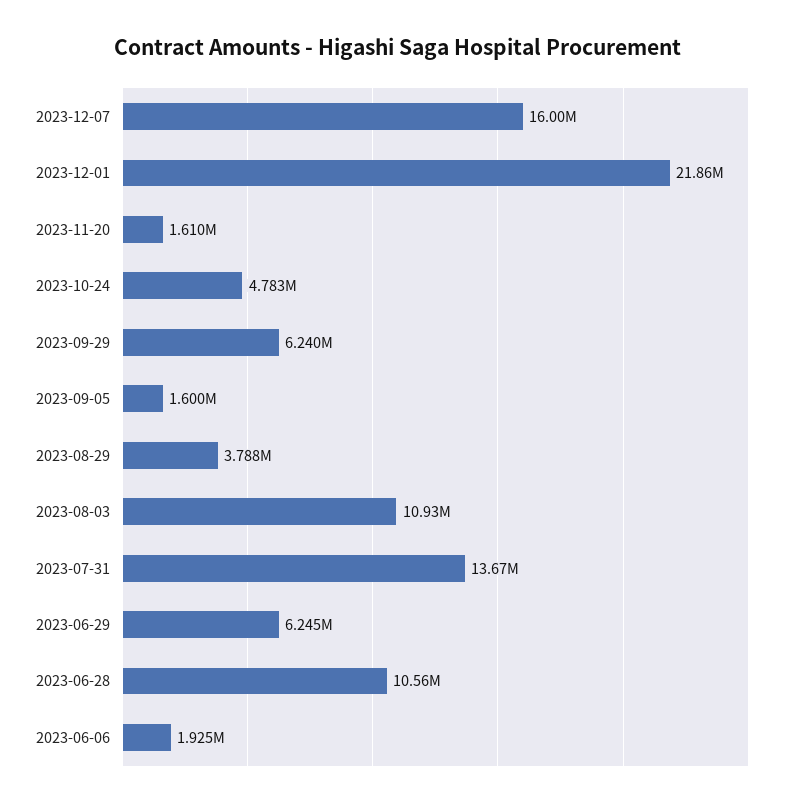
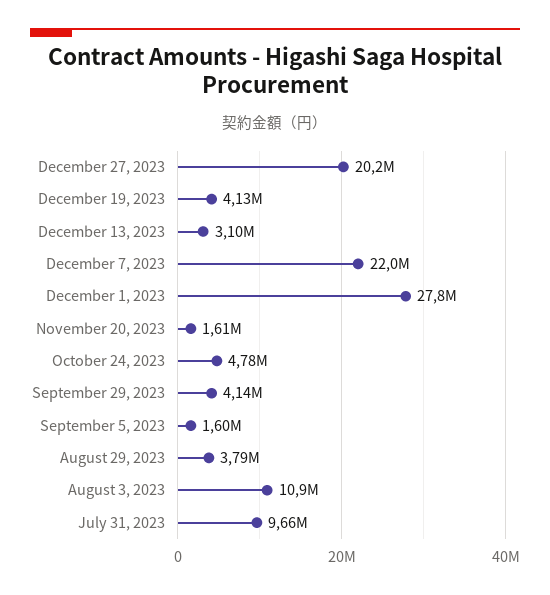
2023-12-07: 16000000 -> 22000000
2023-12-01: 21860000 -> 27800000
2023-09-29: 6240000 -> 4140000
2023-07-31: 13670000 -> 9660000
2023-06-29: 6245000 -> none
2023-06-28: 10560000 -> none
2023-06-06: 1925000 -> none
December 27, 2023: none -> 20200000
December 19, 2023: none -> 4130000
December 13, 2023: none -> 3100000

